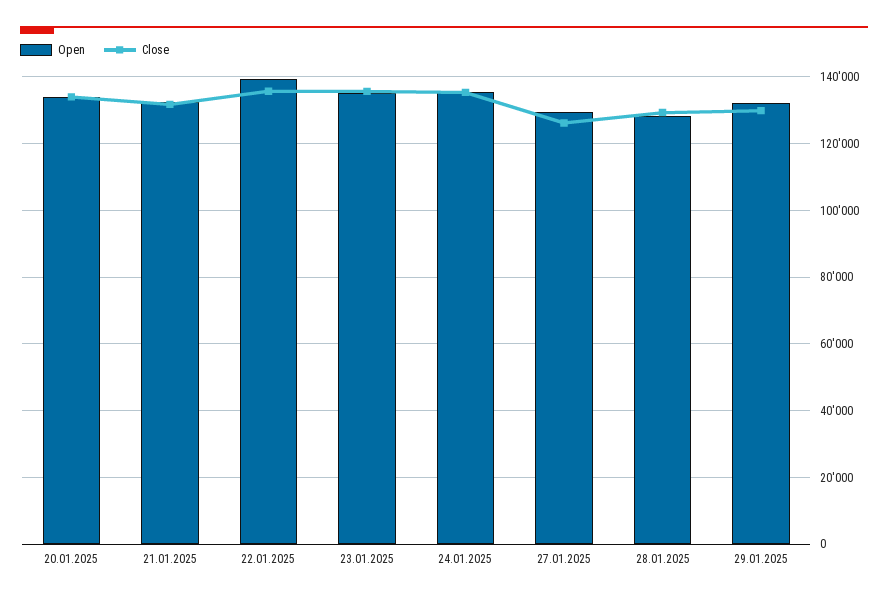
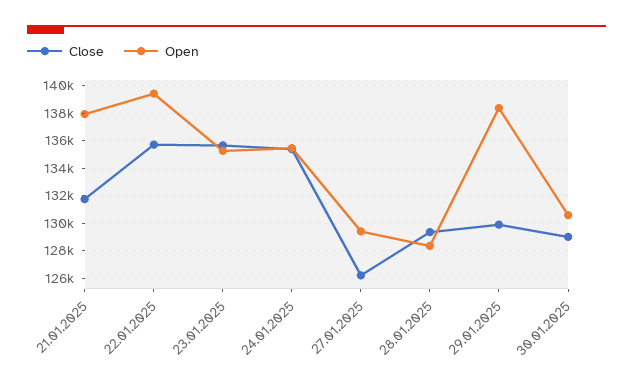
Open, 20.01.2025: 134000 -> none
Close, 20.01.2025: 134000 -> none
Open, 21.01.2025: 132000 -> 138000
Open, 29.01.2025: 132000 -> 138500
Close, 30.01.2025: none -> 129000
Open, 30.01.2025: none -> 130500

